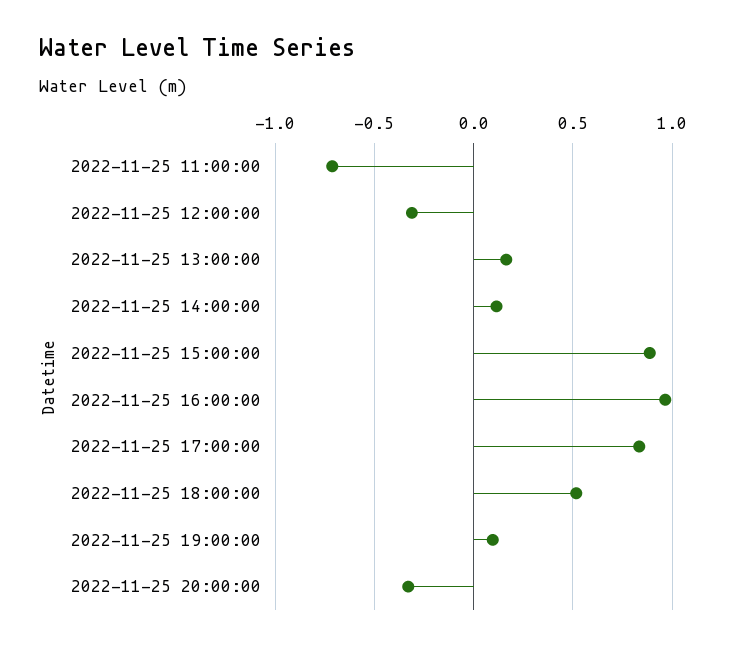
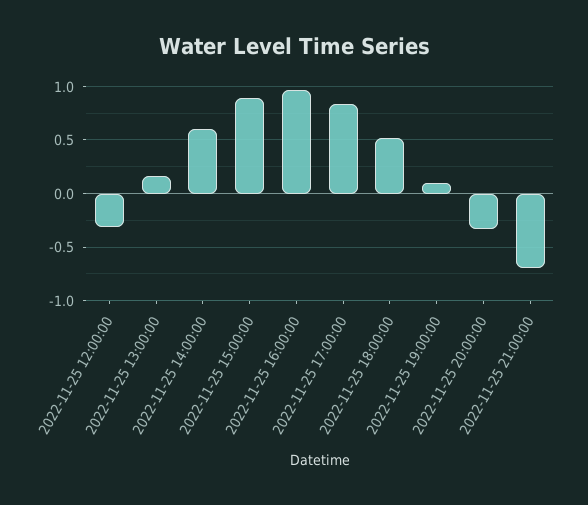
2022-11-25 11:00:00: -0.7 -> none
2022-11-25 14:00:00: 0.1 -> 0.6
2022-11-25 21:00:00: none -> -0.7

